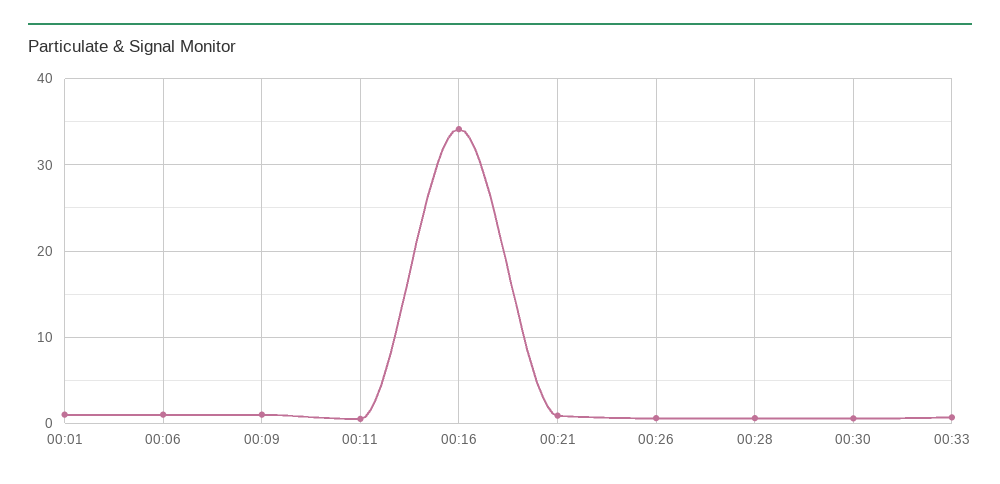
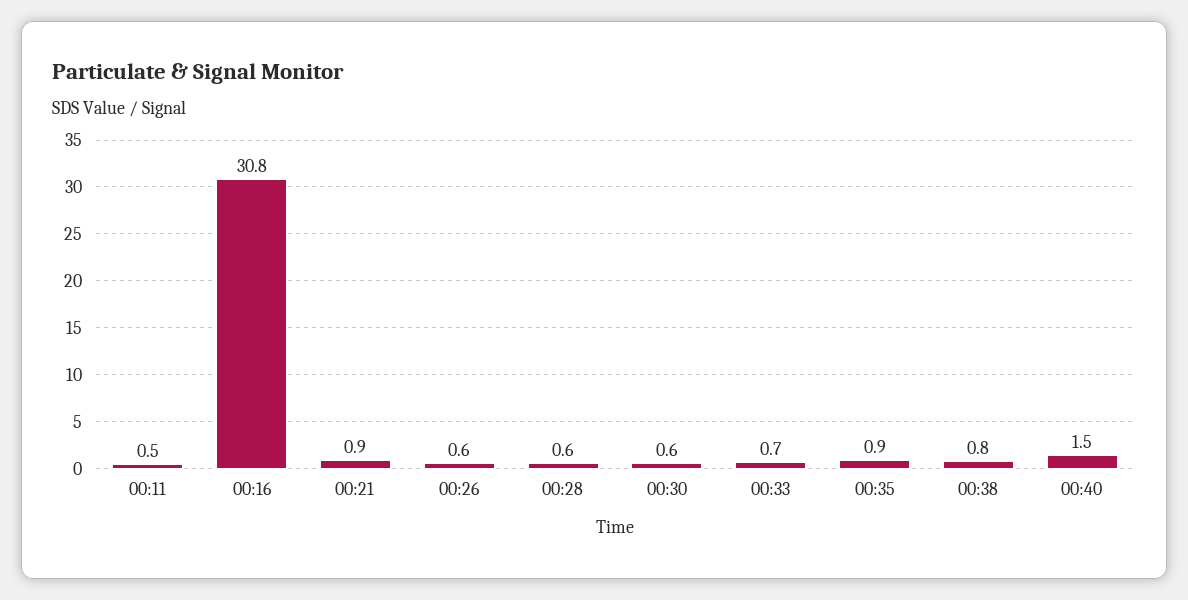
00:01: 1 -> none
00:06: 1 -> none
00:09: 1 -> none
00:16: 34 -> 30.8
00:35: none -> 0.9
00:38: none -> 0.8
00:40: none -> 1.5

